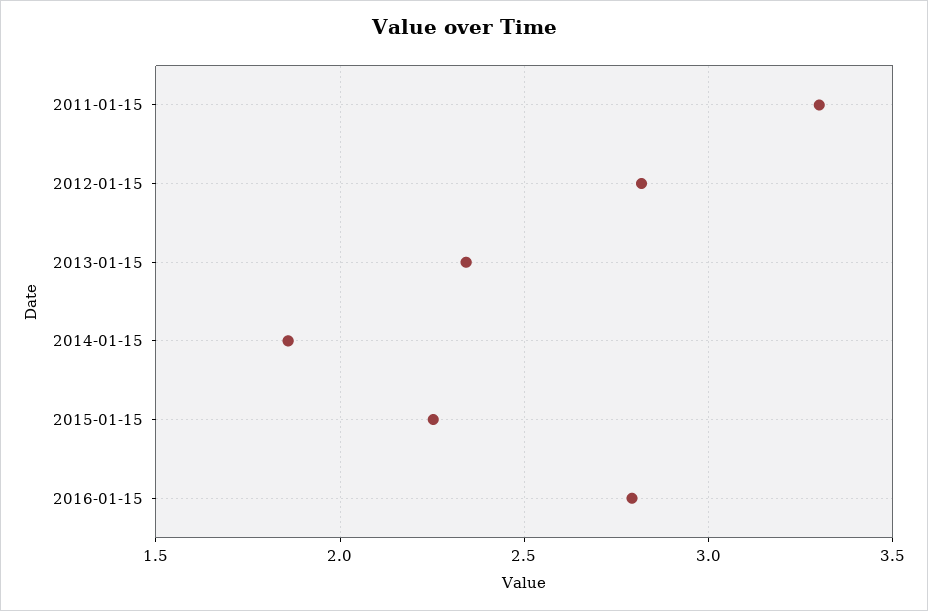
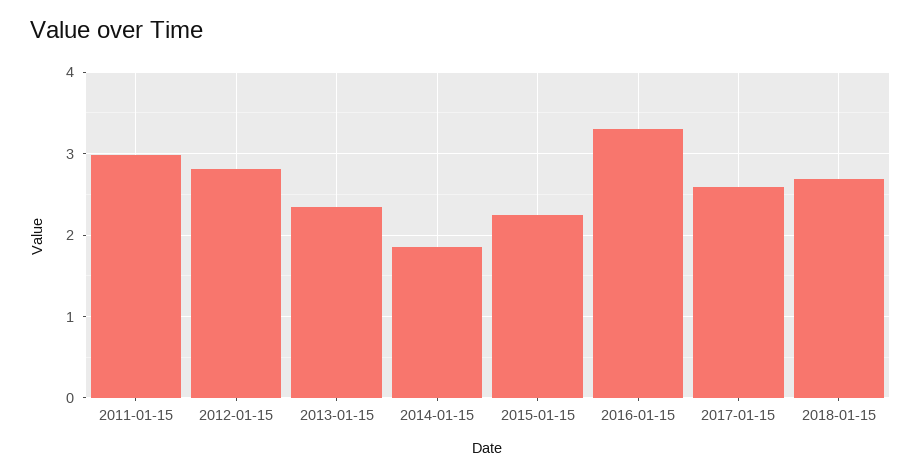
2011-01-15: 3.3 -> 3
2016-01-15: 2.8 -> 3.3
2017-01-15: none -> 2.6
2018-01-15: none -> 2.7

